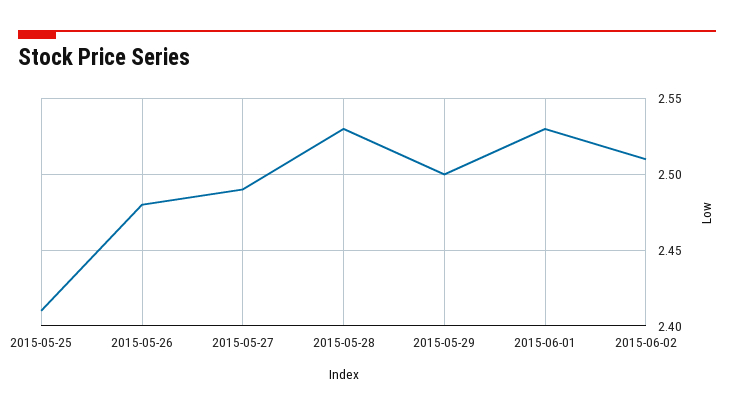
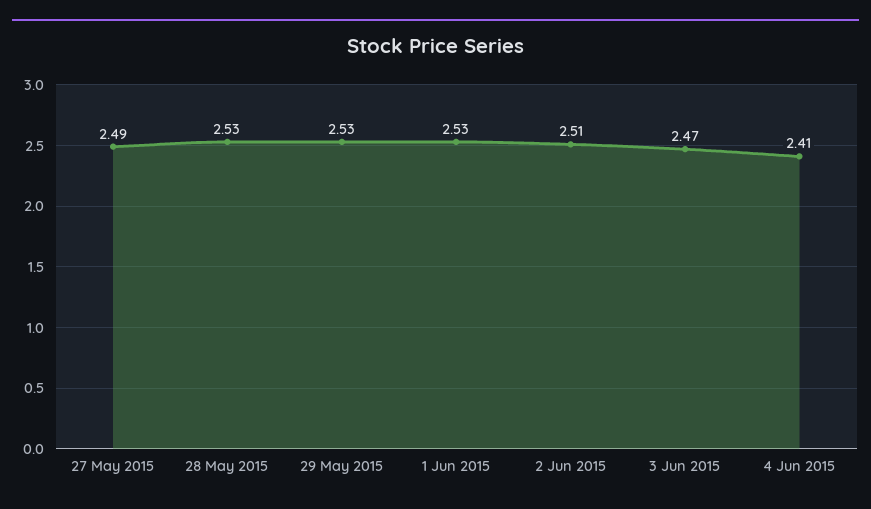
2015-05-25: 2.41 -> none
2015-05-26: 2.48 -> none
2015-05-29: 2.5 -> 2.53
3 Jun 2015: none -> 2.47
4 Jun 2015: none -> 2.41

